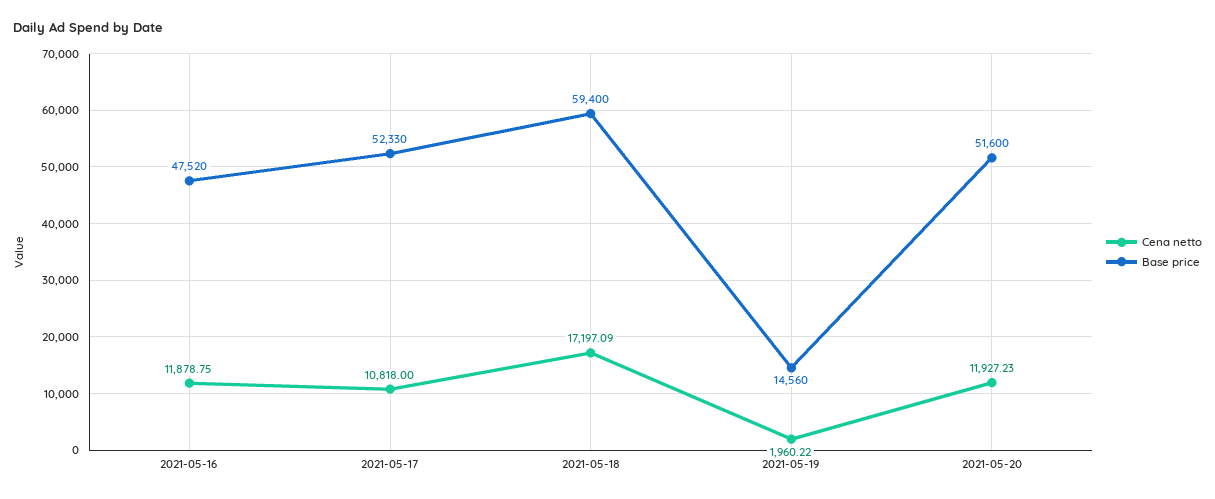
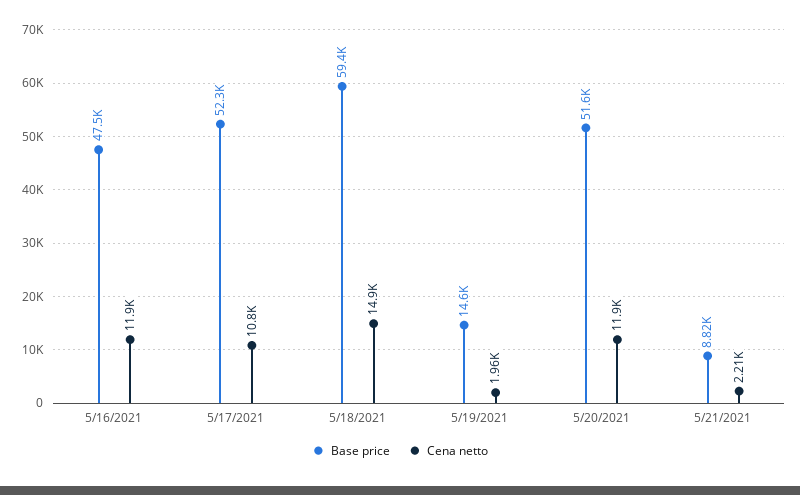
Cena netto, 2021-05-18: 17197.09 -> 14900
Base price, 5/21/2021: none -> 8820
Cena netto, 5/21/2021: none -> 2210

